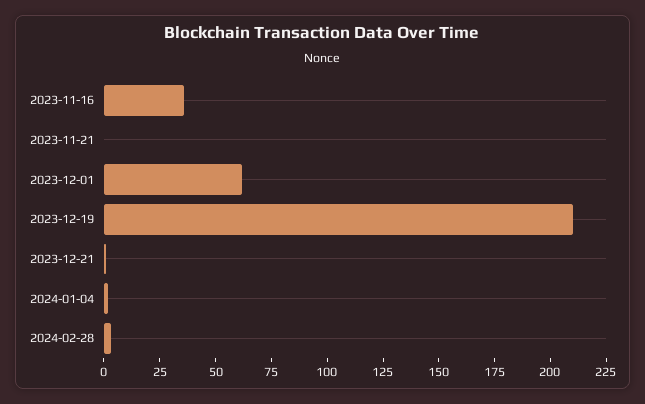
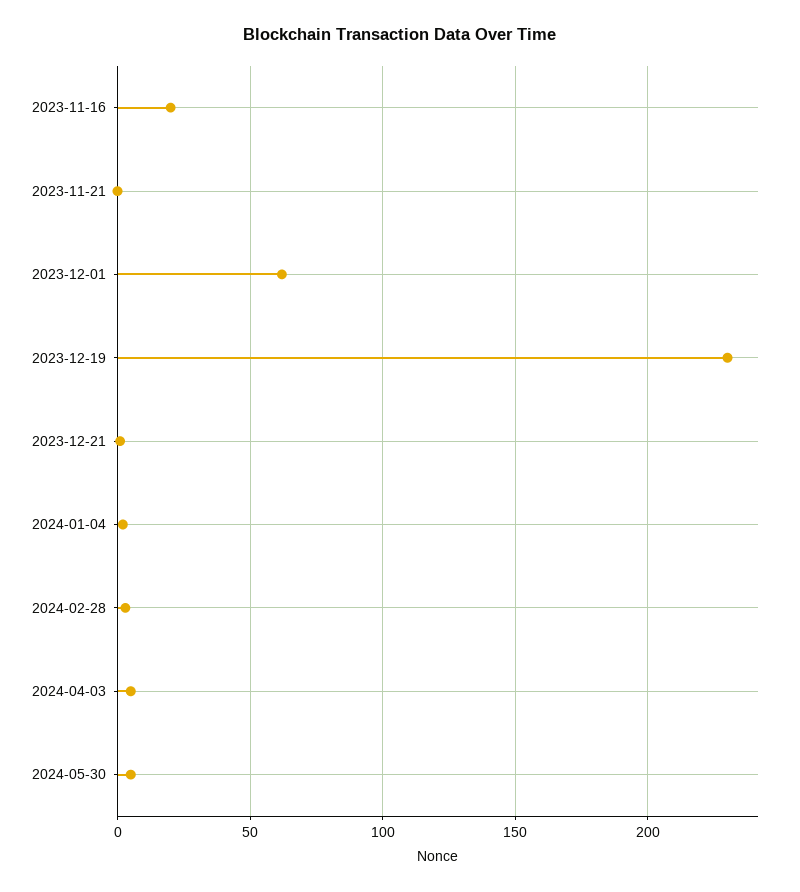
2023-11-16: 35 -> 20
2023-12-19: 210 -> 230
2024-04-03: none -> 5
2024-05-30: none -> 5

